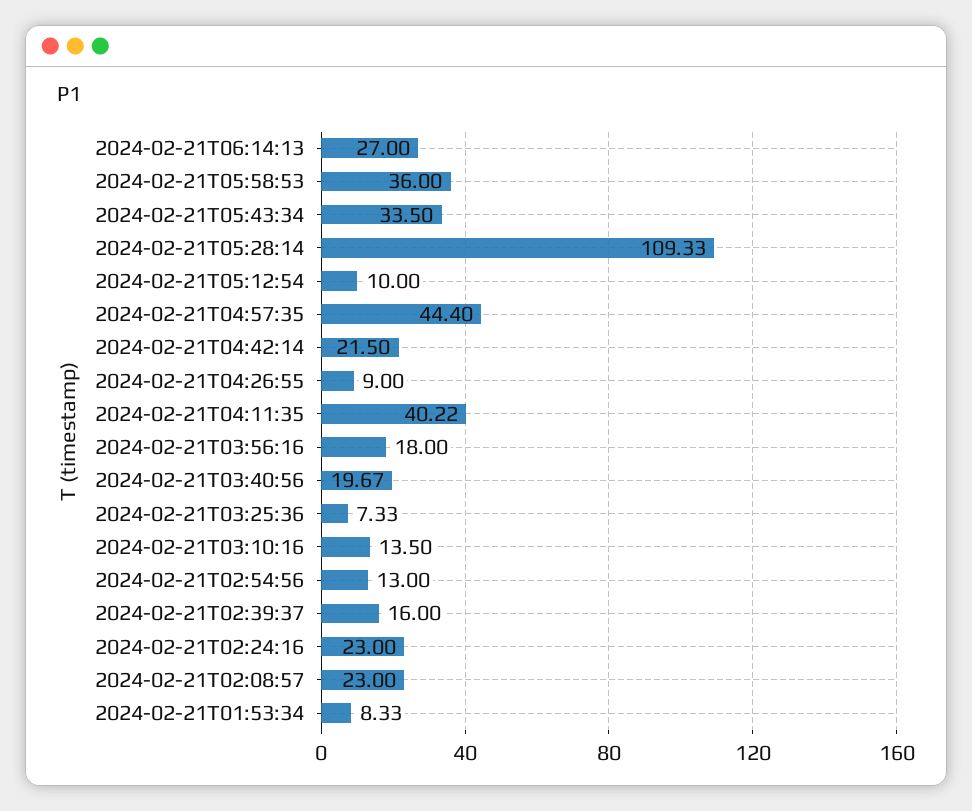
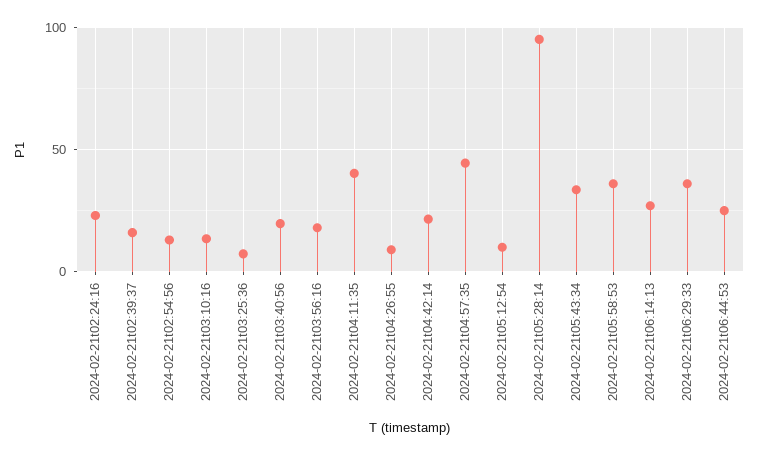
2024-02-21T05:28:14: 109.33 -> 95
2024-02-21T02:08:57: 23 -> none
2024-02-21T01:53:34: 8.33 -> none
2024-02-21t06:29:33: none -> 35
2024-02-21t06:44:53: none -> 25

